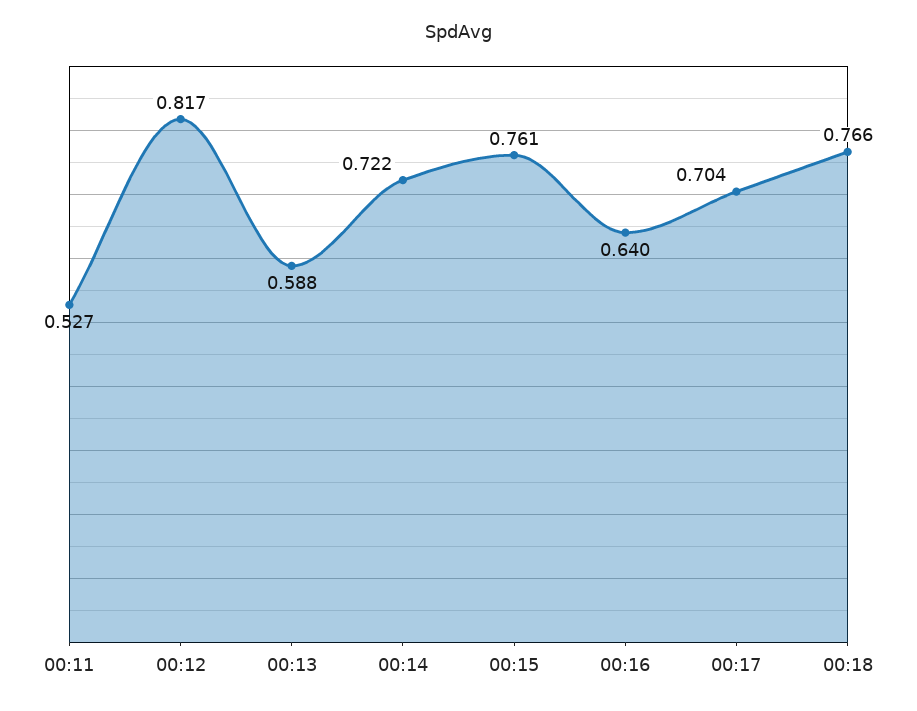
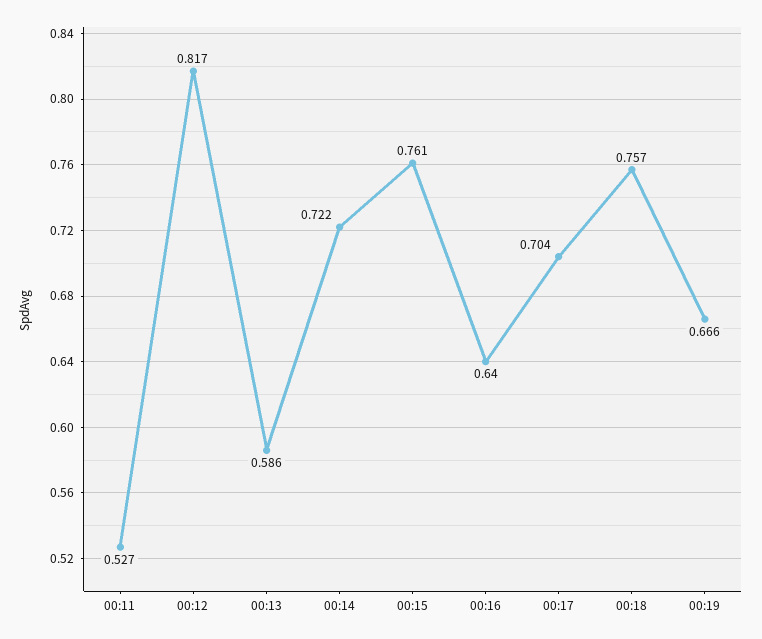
00:13: 0.588 -> 0.586
00:18: 0.766 -> 0.757
00:19: none -> 0.666

